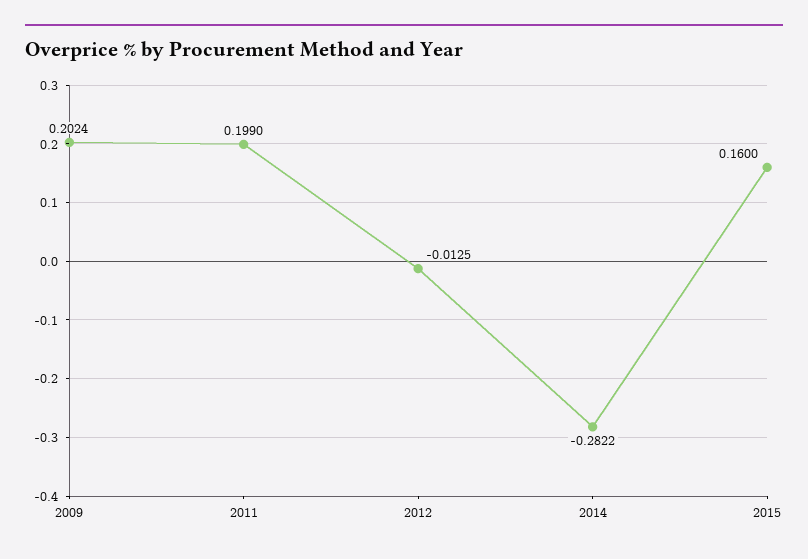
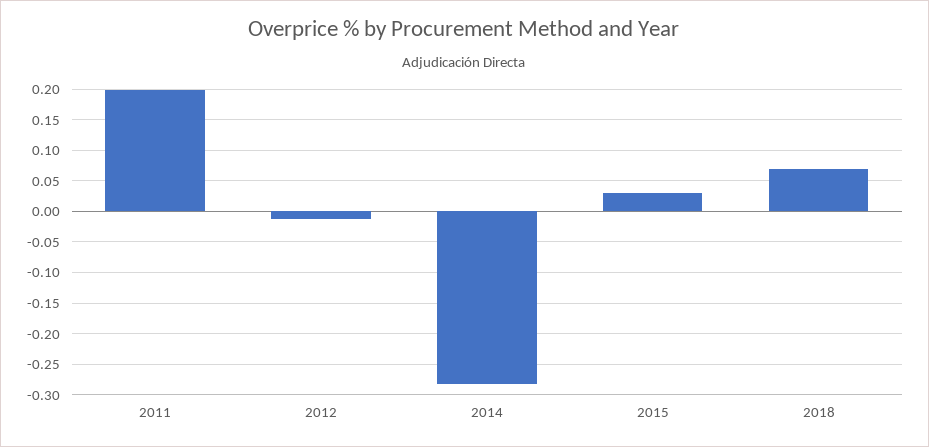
2009: 0.2024 -> none
2015: 0.16 -> 0.03
2018: none -> 0.07

